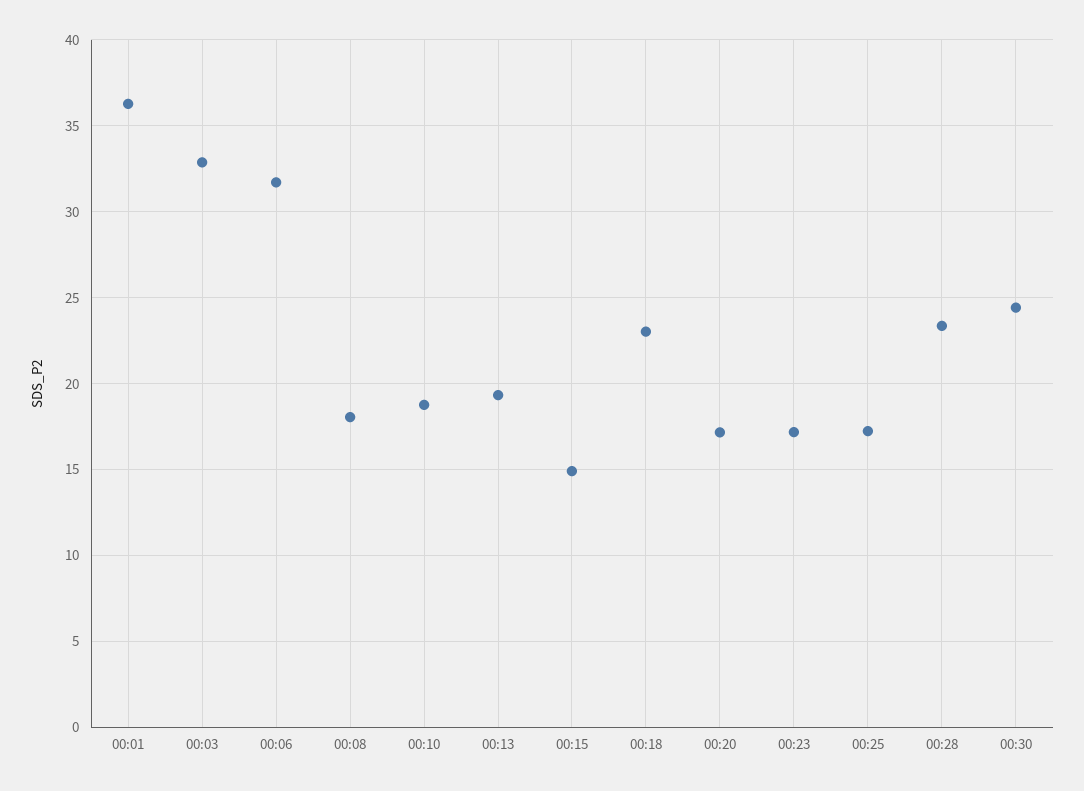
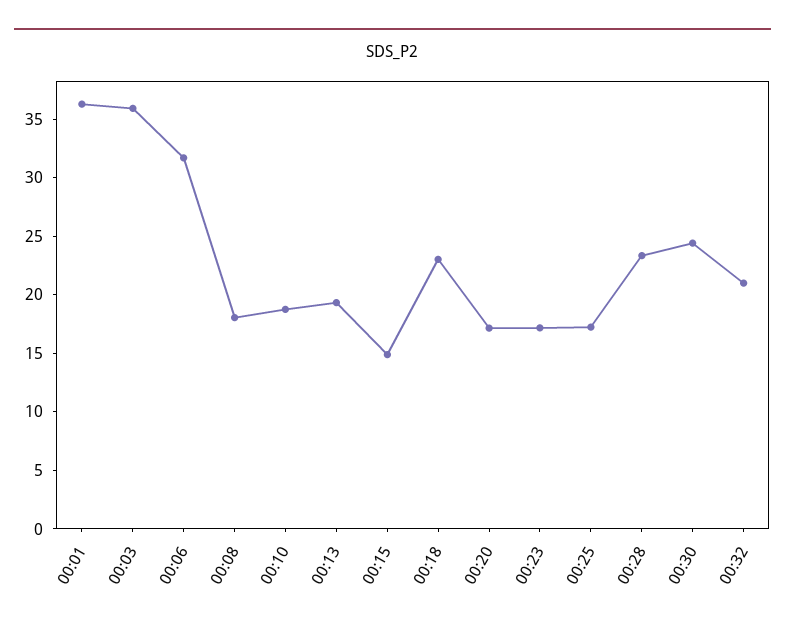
00:03: 33 -> 36
00:32: none -> 21

